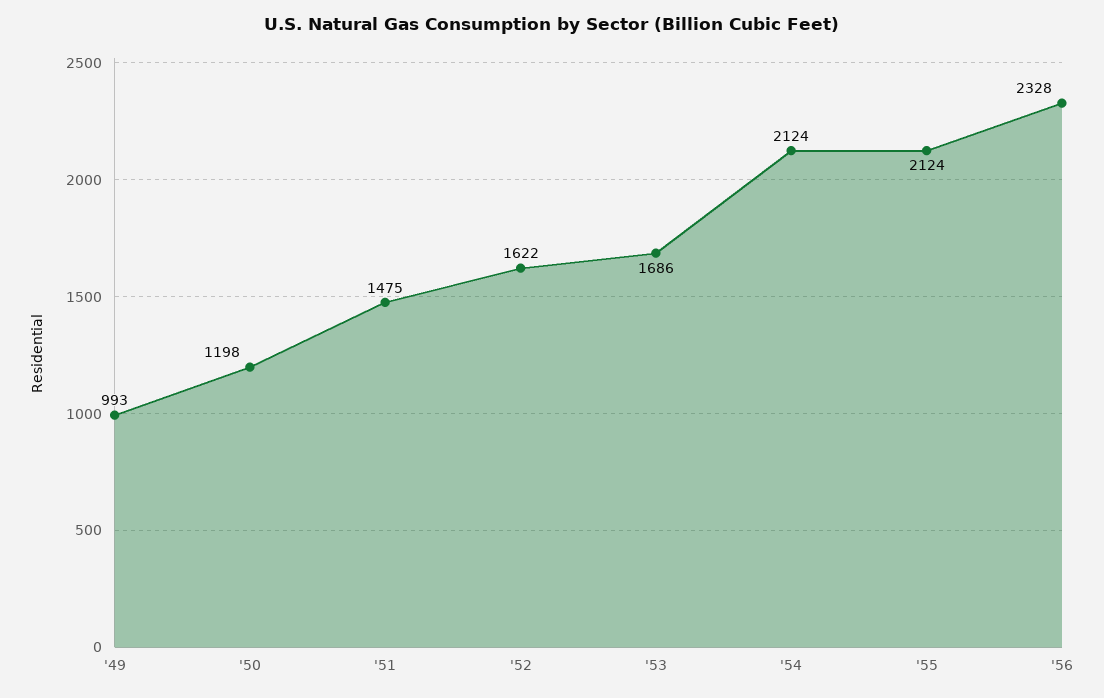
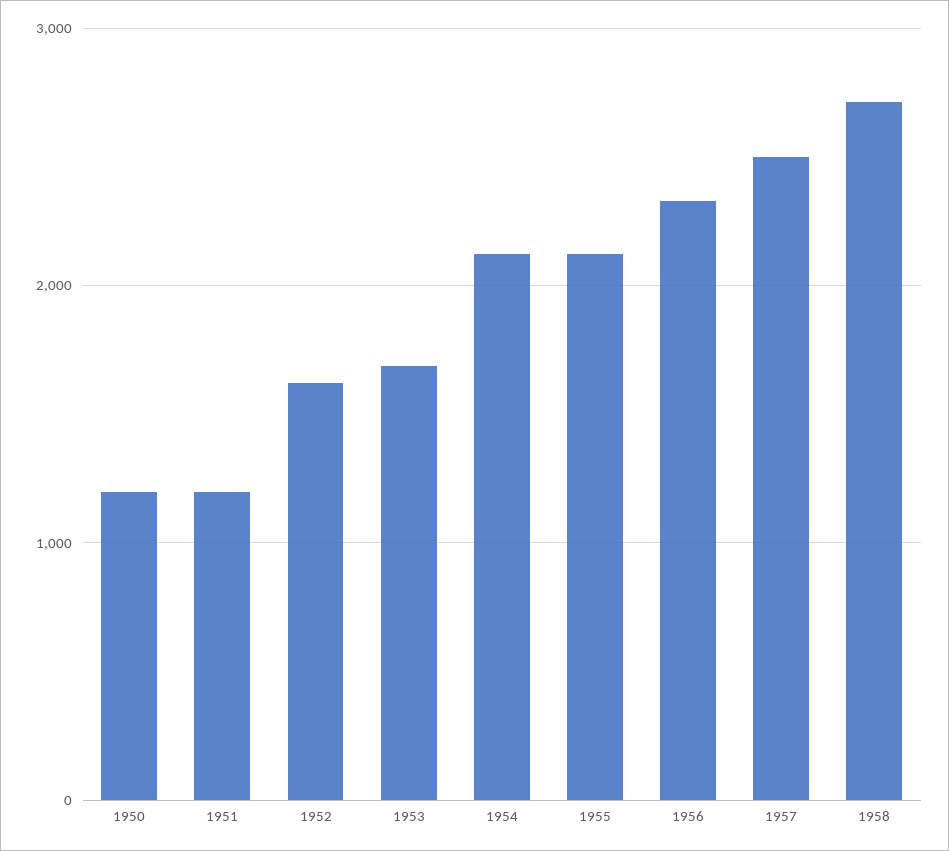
'49: 993 -> none
'51: 1475 -> 1200
1957: none -> 2500
1958: none -> 2700

